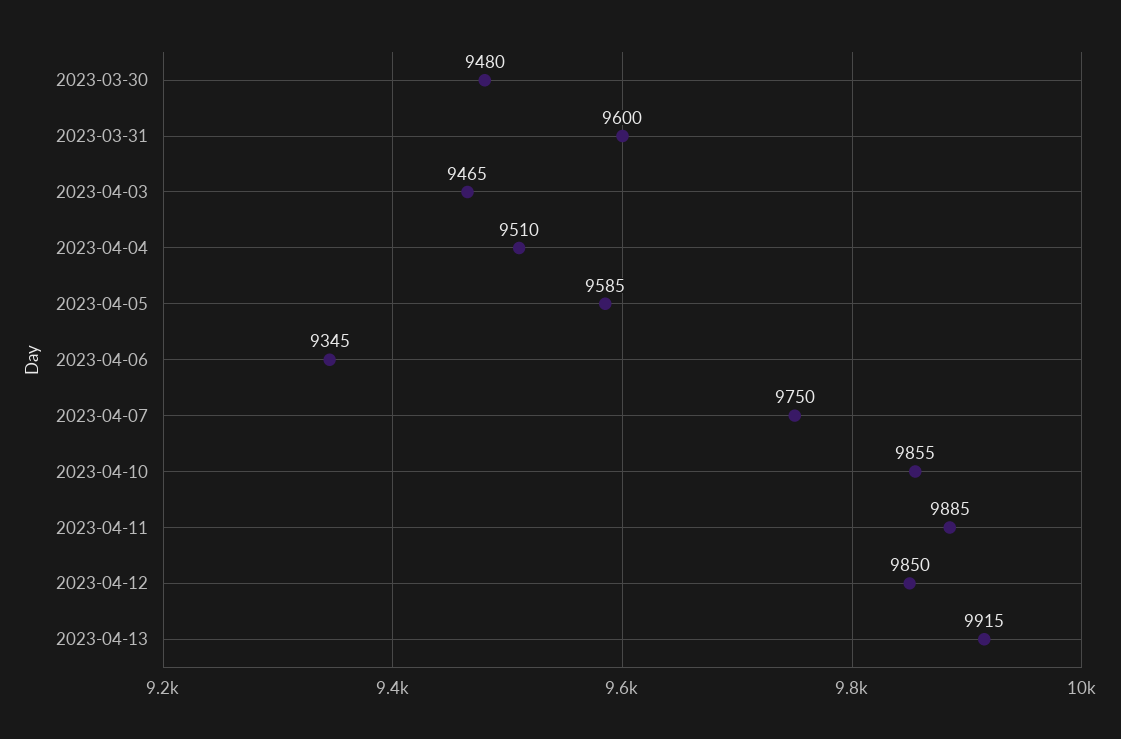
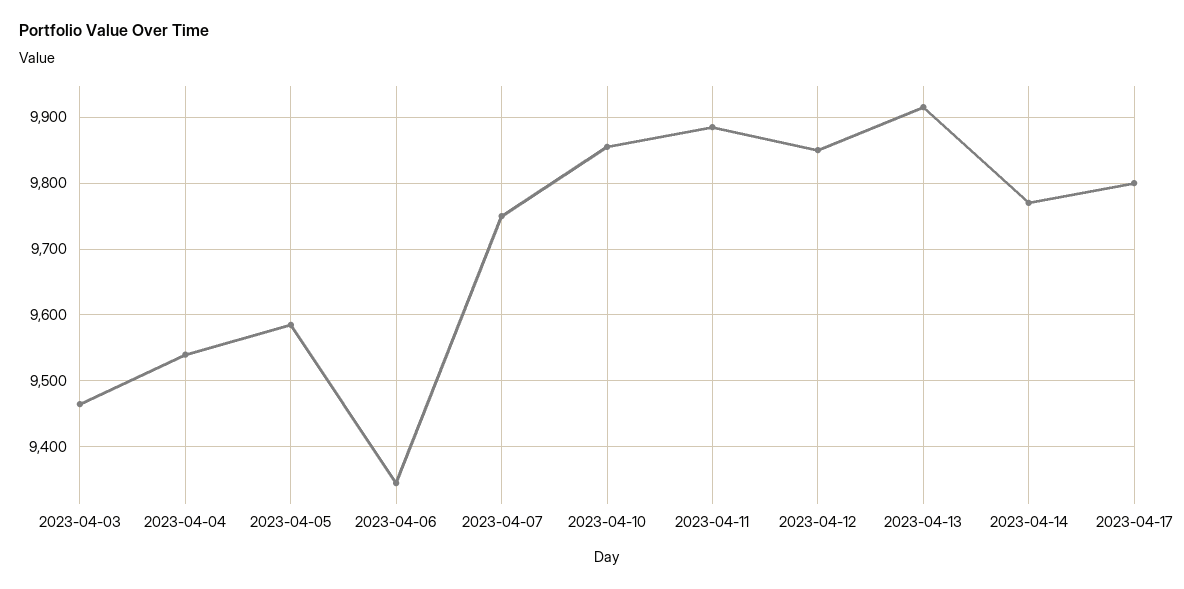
2023-03-30: 9480 -> none
2023-03-31: 9600 -> none
2023-04-04: 9510 -> 9540
2023-04-14: none -> 9770
2023-04-17: none -> 9800

